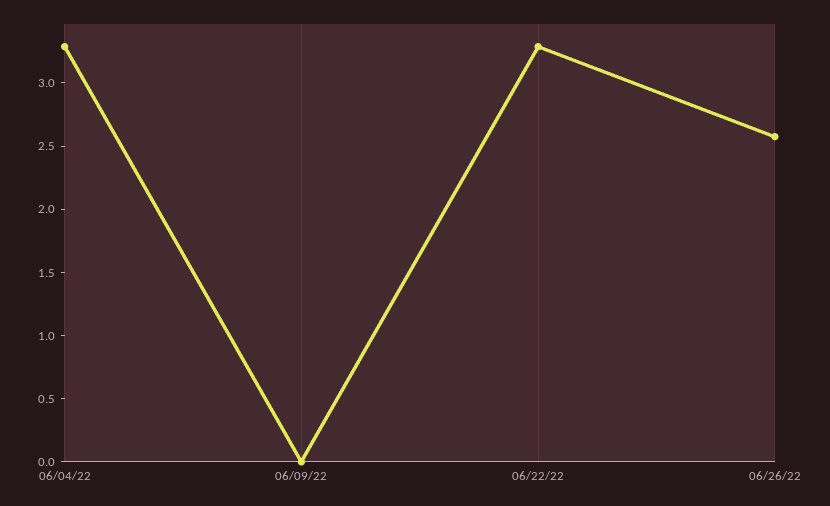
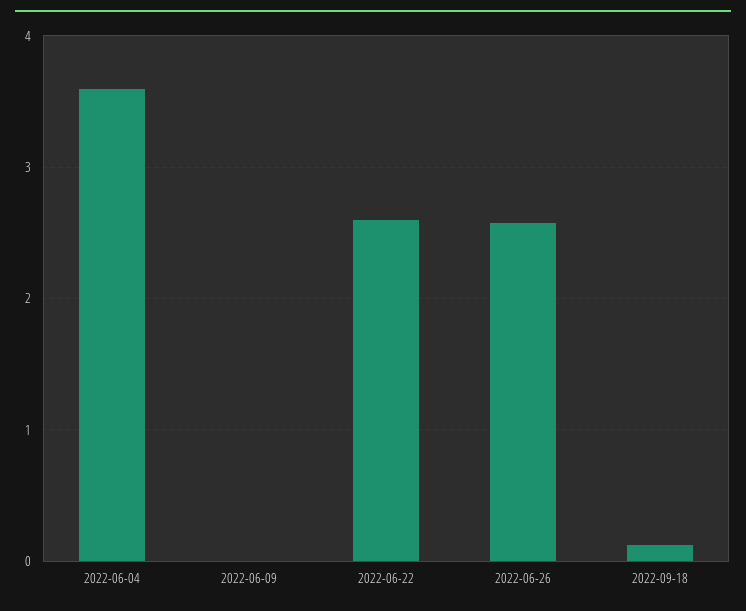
06/04/22: 3.3 -> 3.6
06/22/22: 3.3 -> 2.6
2022-09-18: none -> 0.1

